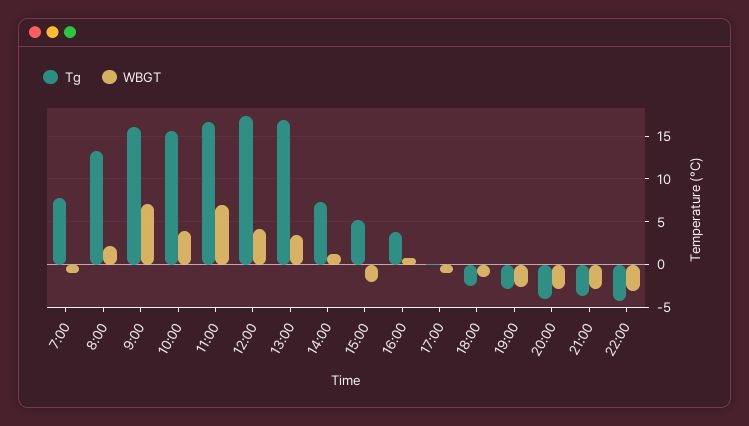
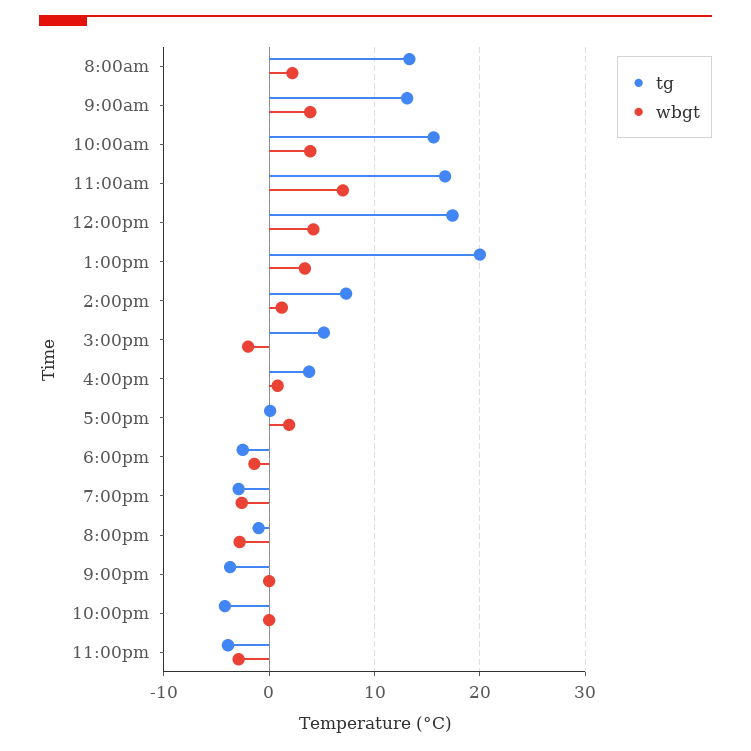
Tg, 7:00: 8 -> none
WBGT, 7:00: -1 -> none
Tg, 9:00: 16 -> 13
WBGT, 9:00: 7 -> 4
Tg, 13:00: 17 -> 20
WBGT, 17:00: -1 -> 2
Tg, 20:00: -4 -> -1
WBGT, 21:00: -3 -> 0
WBGT, 22:00: -3 -> 0
Tg, 11:00pm: none -> -4
WBGT, 11:00pm: none -> -3

